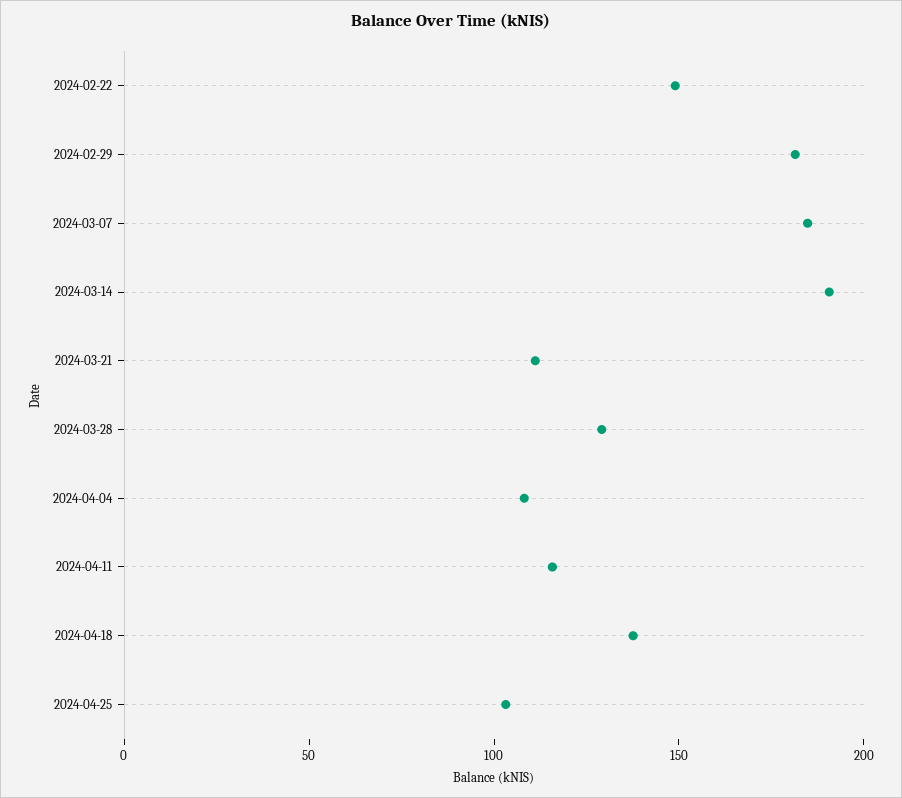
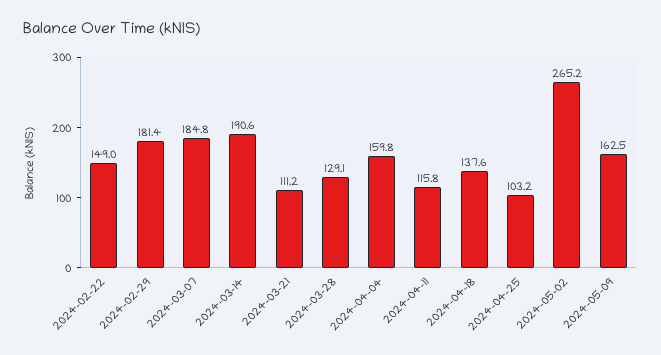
2024-04-04: 110 -> 159.8
2024-05-02: none -> 265.2
2024-05-09: none -> 162.5

